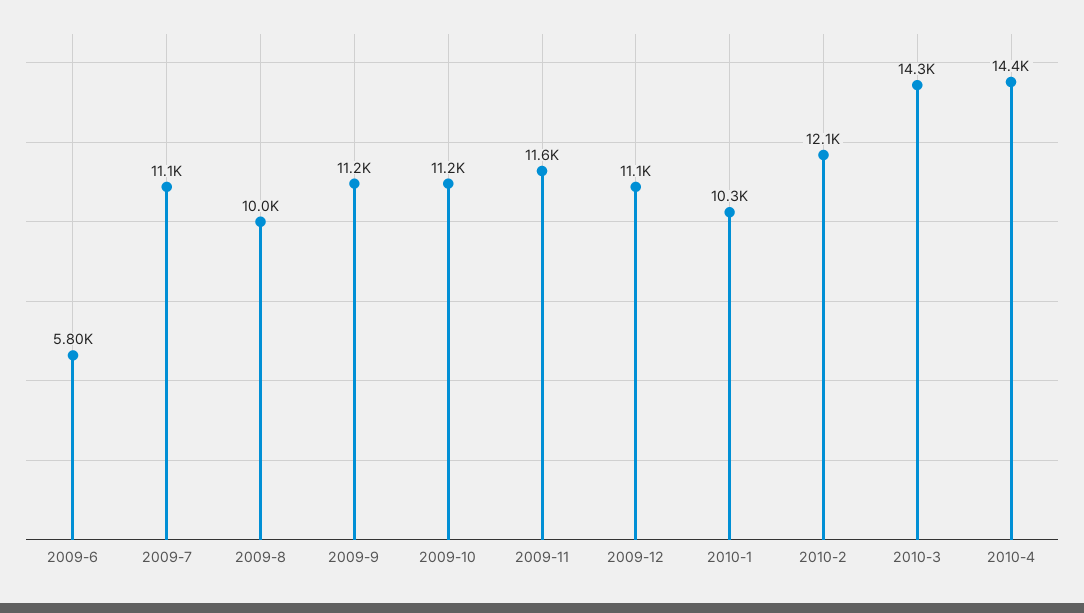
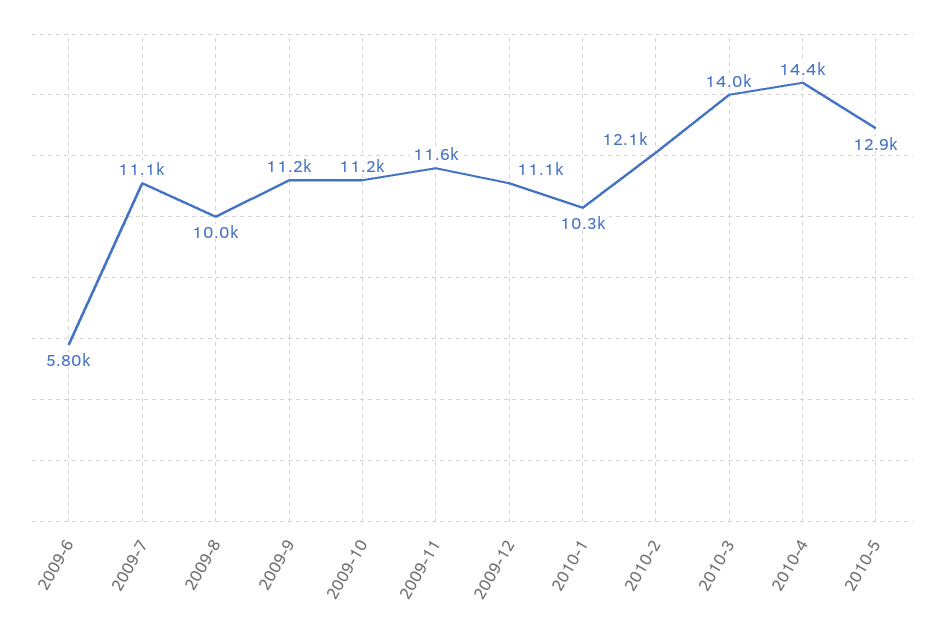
2010-3: 14300 -> 14000
2010-5: none -> 12900

